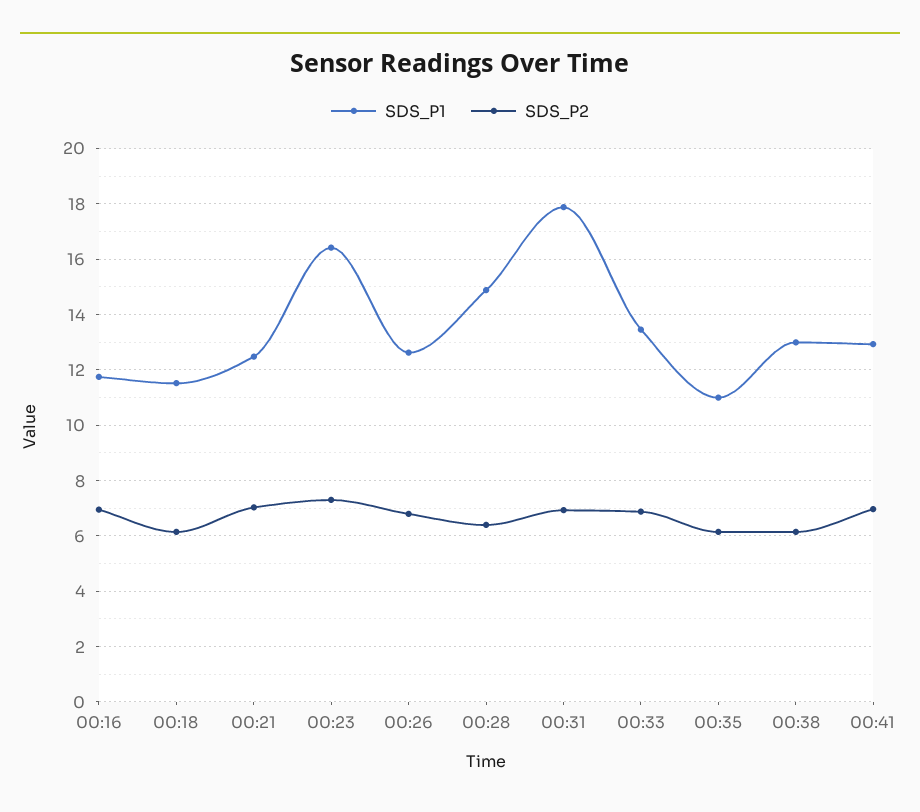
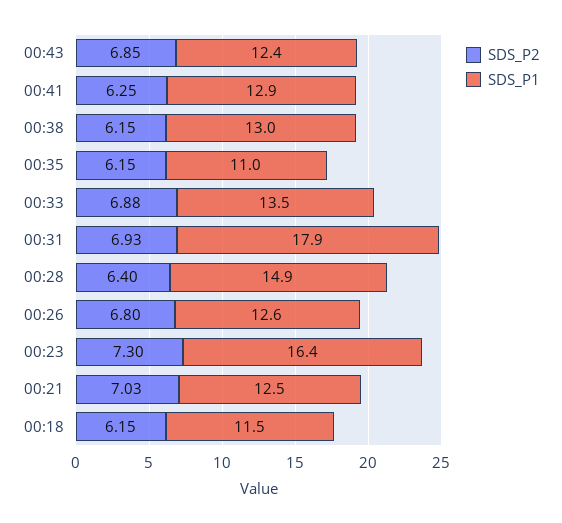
SDS_P1, 00:16: 11.75 -> none
SDS_P2, 00:16: 7 -> none
SDS_P2, 00:41: 7 -> 6.25
SDS_P2, 00:43: none -> 6.85
SDS_P1, 00:43: none -> 12.4

